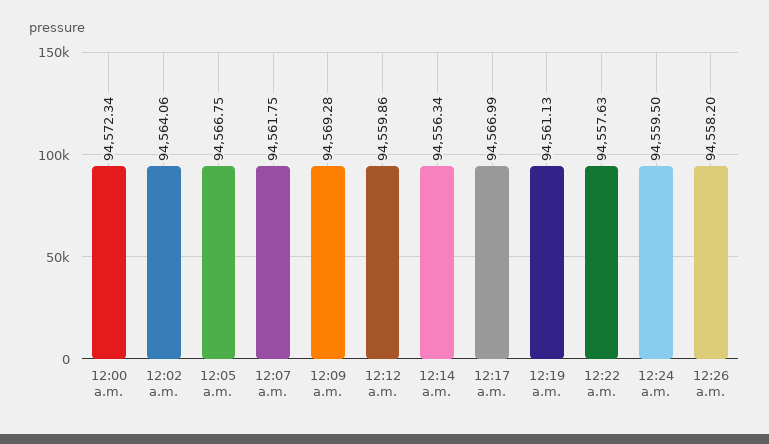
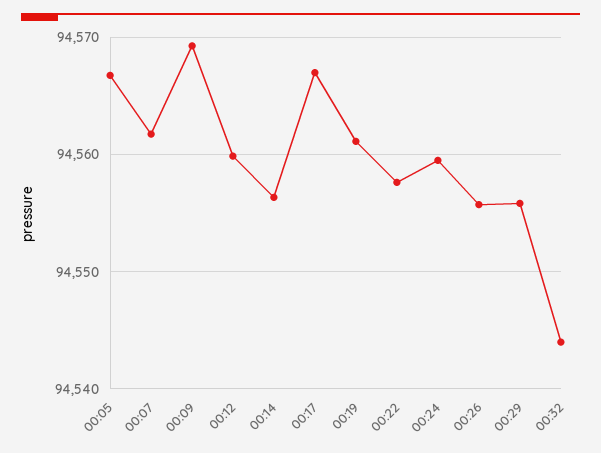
12:00 a.m.: 94572.34 -> none
12:02 a.m.: 94564.06 -> none
12:26 a.m.: 94558.2 -> 94556
00:29: none -> 94556
00:32: none -> 94544

